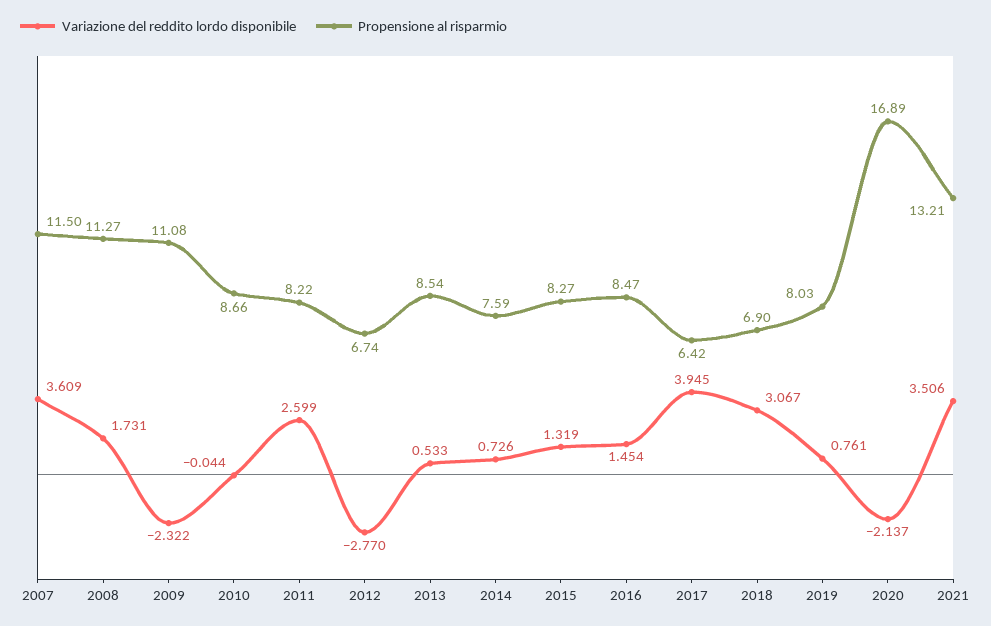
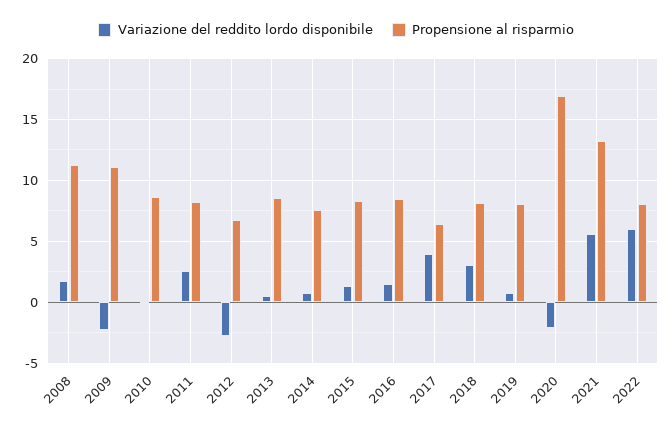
Variazione del reddito lordo disponibile, 2007: 3.609 -> none
Propensione al risparmio, 2007: 11.5 -> none
Propensione al risparmio, 2018: 6.9 -> 8
Variazione del reddito lordo disponibile, 2021: 3.506 -> 5.5
Variazione del reddito lordo disponibile, 2022: none -> 6
Propensione al risparmio, 2022: none -> 8

